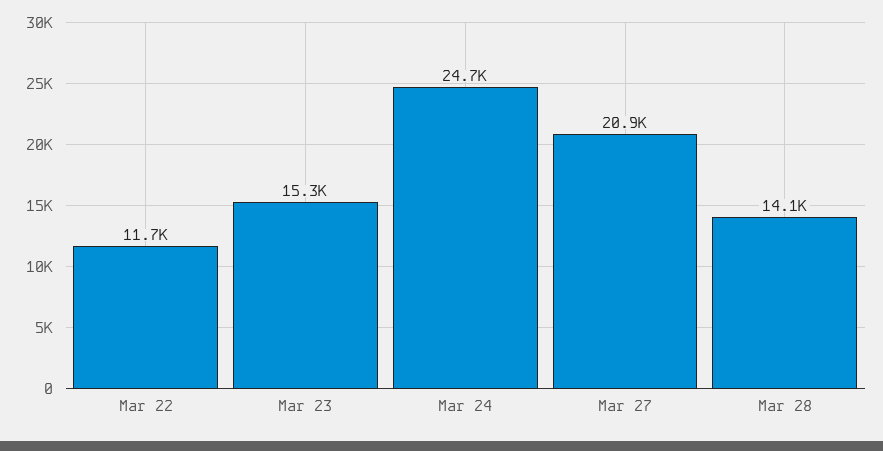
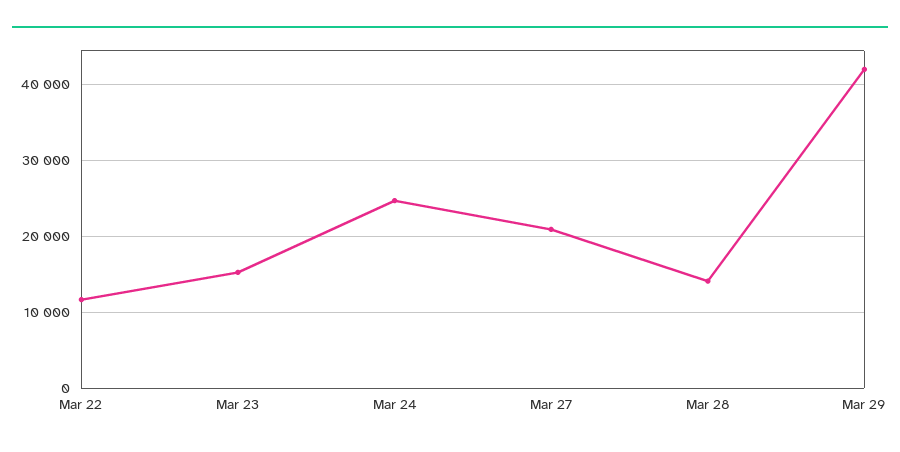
Mar 29: none -> 42000

